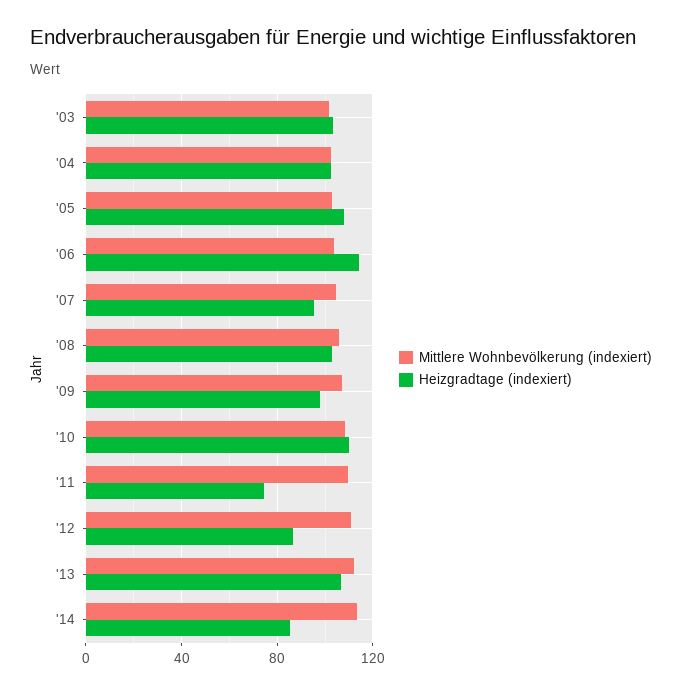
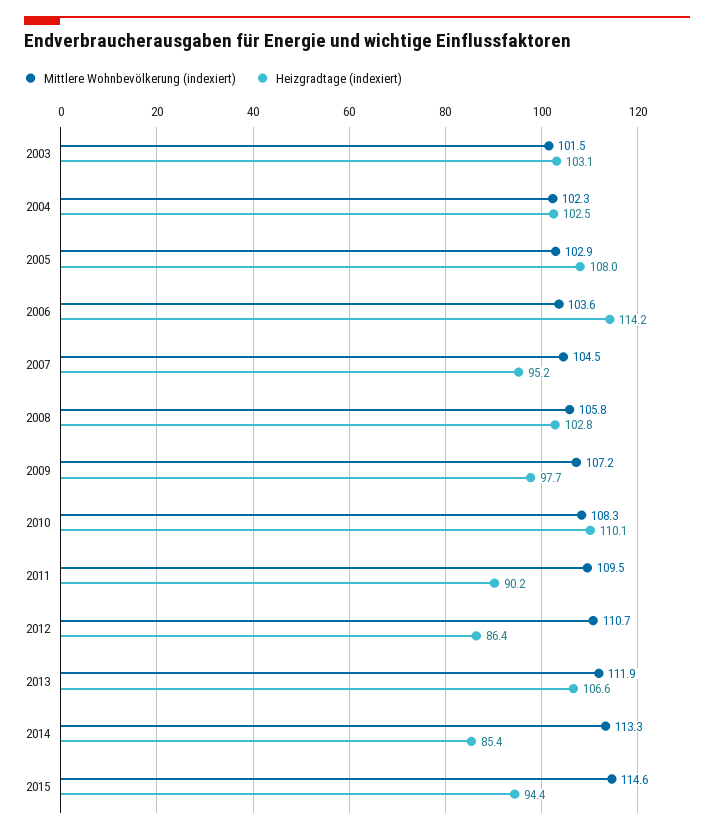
Heizgradtage (indexiert), '11: 75 -> 90.2
Mittlere Wohnbevölkerung (indexiert), 2015: none -> 114.6
Heizgradtage (indexiert), 2015: none -> 94.4

